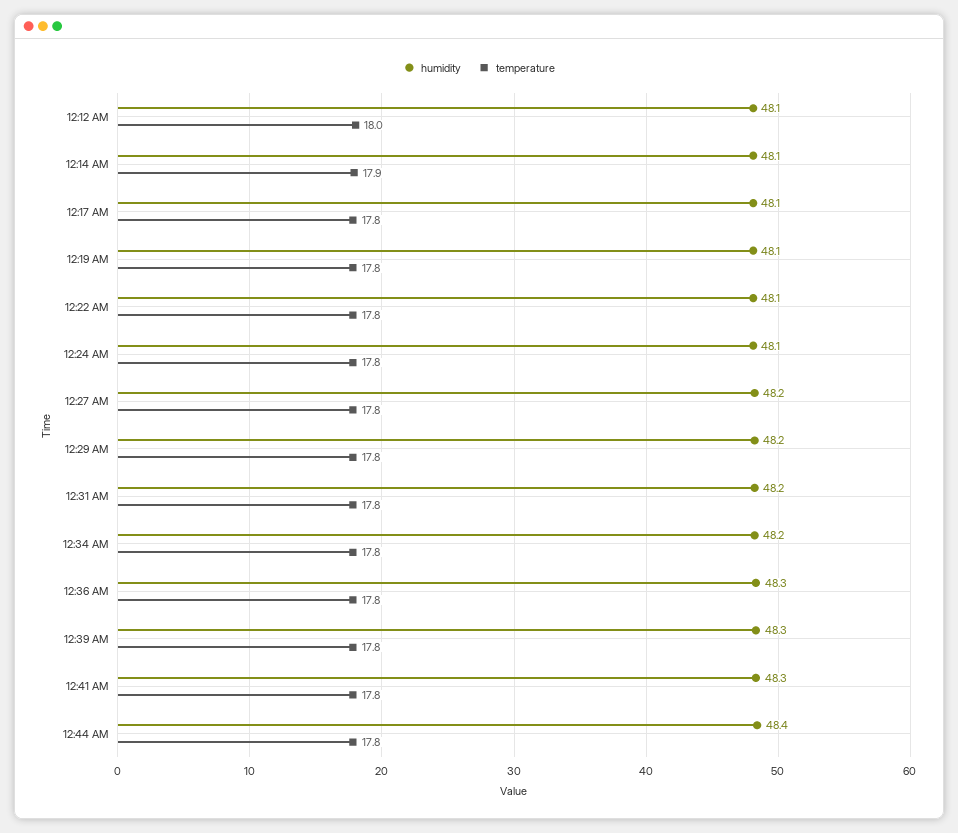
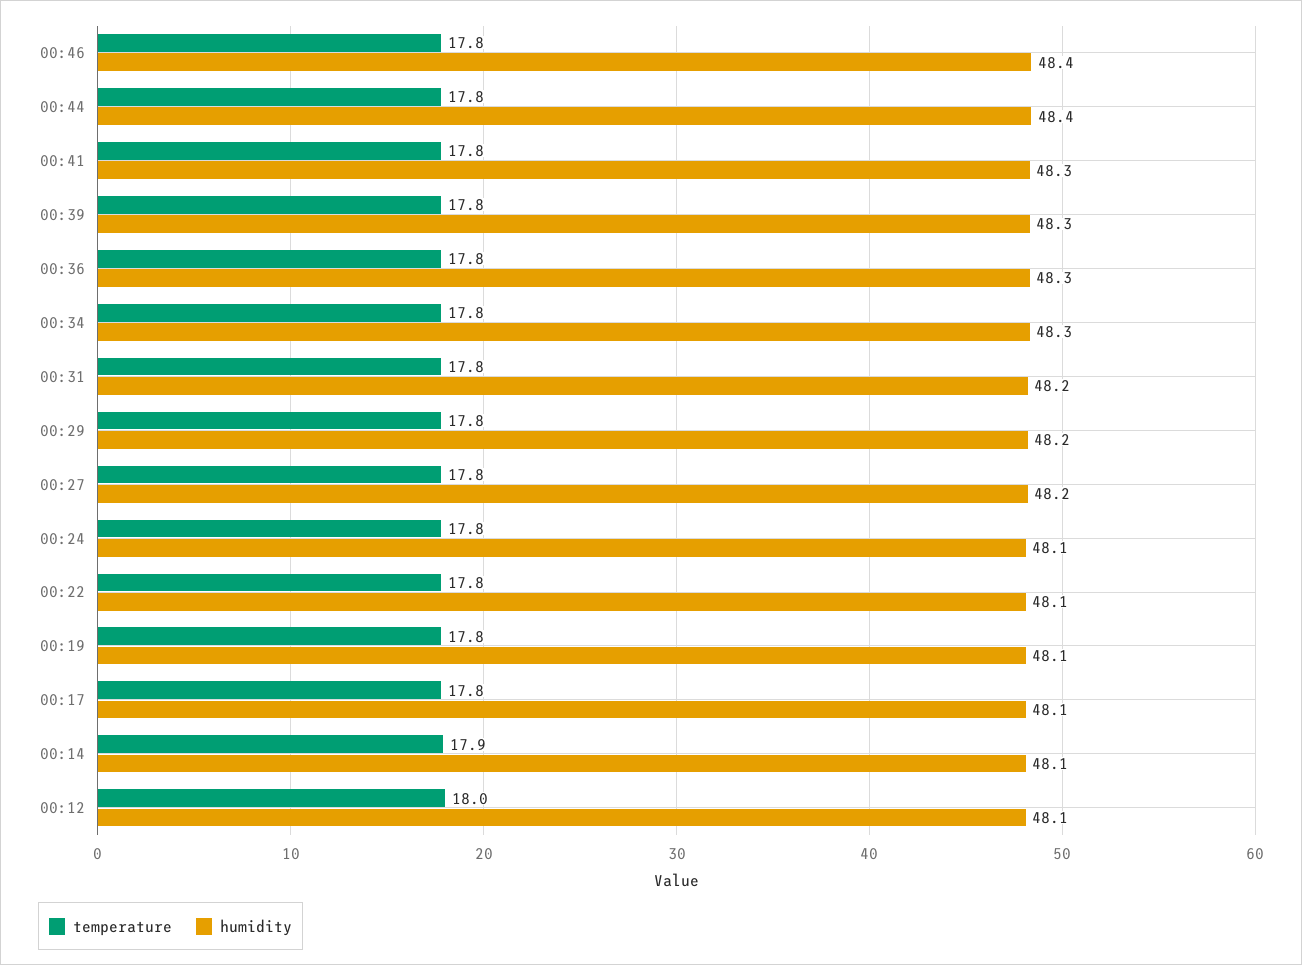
humidity, 12:34 AM: 48.2 -> 48.3
temperature, 00:46: none -> 17.8
humidity, 00:46: none -> 48.4

